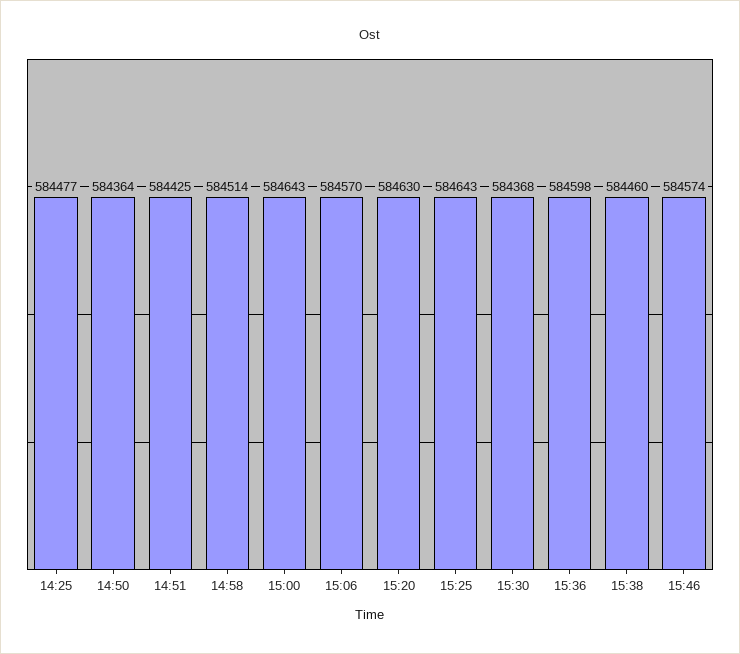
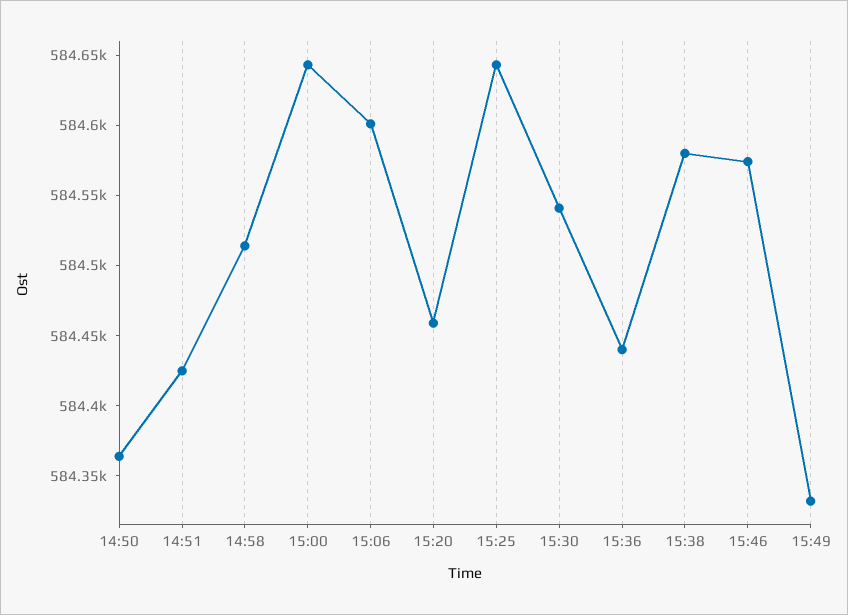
14:25: 584477 -> none
15:06: 584570 -> 584600
15:20: 584630 -> 584460
15:30: 584368 -> 584540
15:36: 584598 -> 584440
15:38: 584460 -> 584580
15:49: none -> 584330

